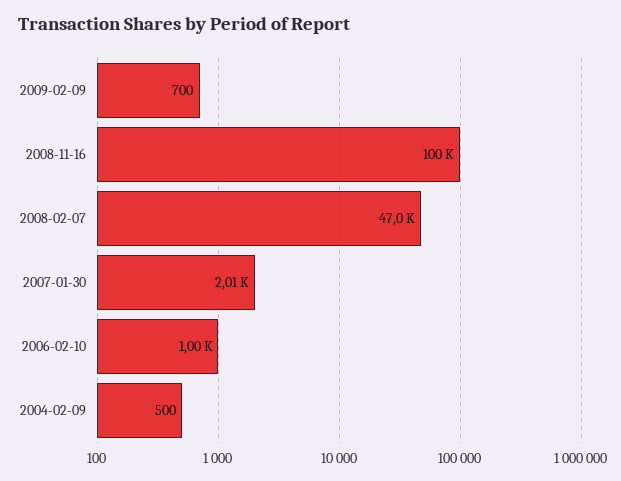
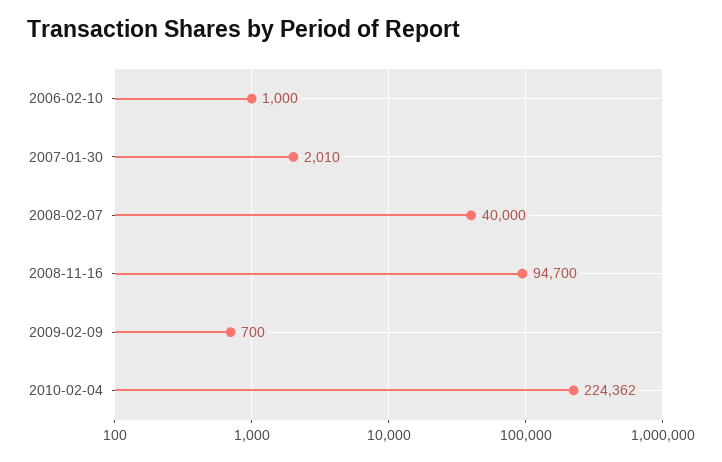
2008-11-16: 100000 -> 94700
2008-02-07: 47000 -> 40000
2004-02-09: 500 -> none
2010-02-04: none -> 224362

